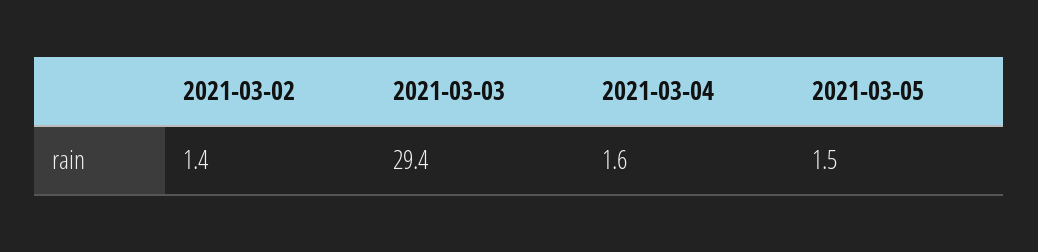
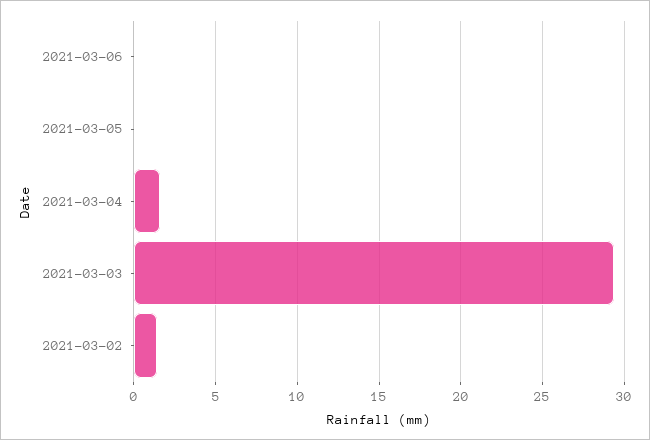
2021-03-05: 1.5 -> 0
2021-03-06: none -> 0

